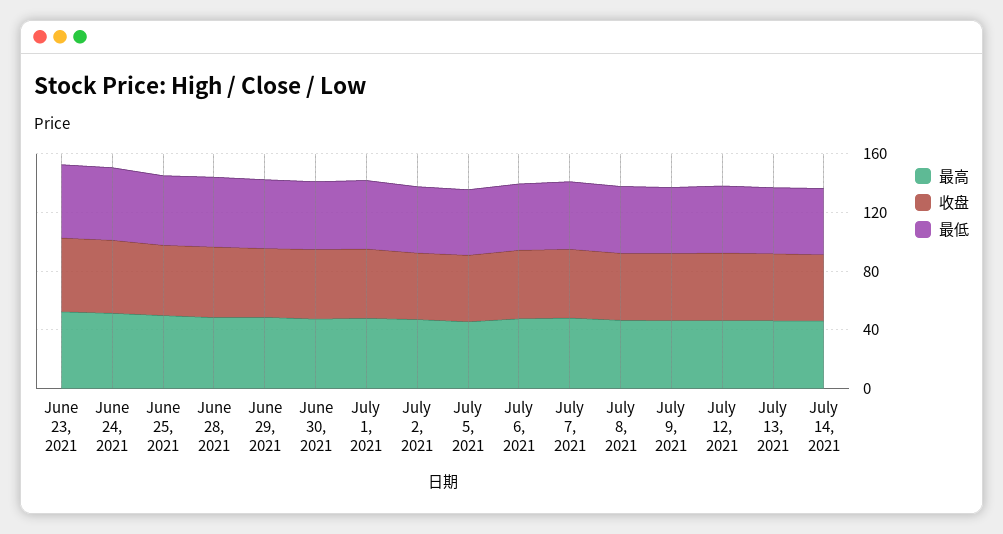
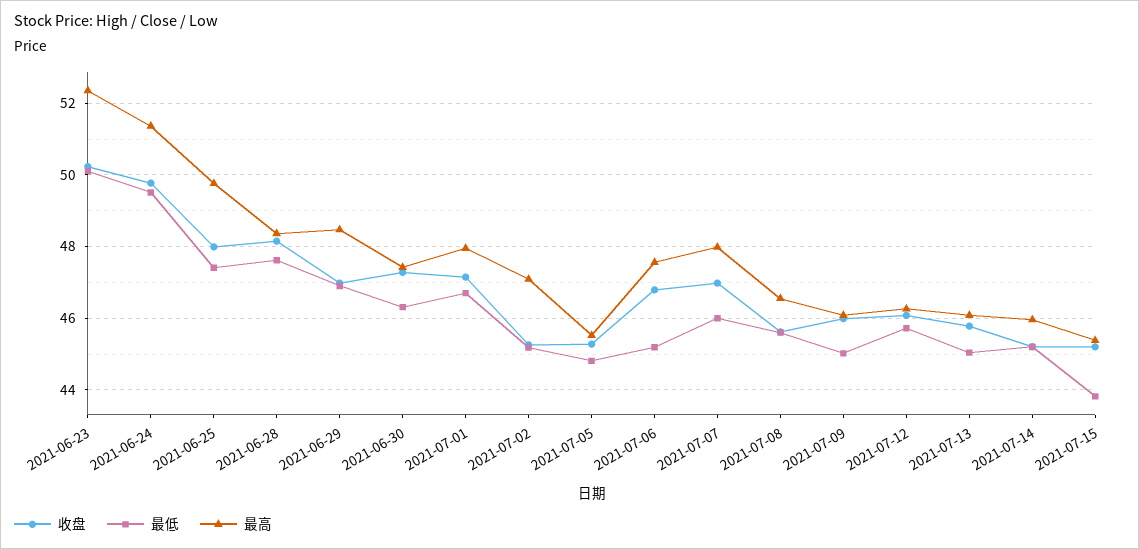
收盘, 2021-07-15: none -> 45.2
最低, 2021-07-15: none -> 43.8
最高, 2021-07-15: none -> 45.4

